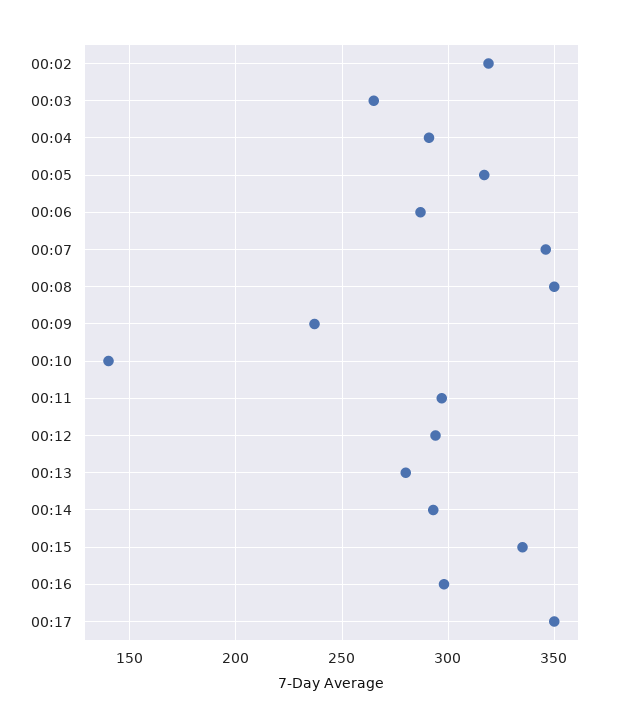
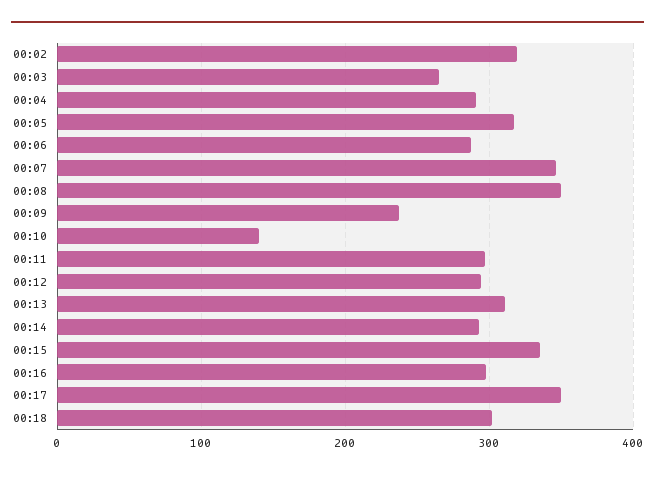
00:13: 280 -> 310
00:18: none -> 300

